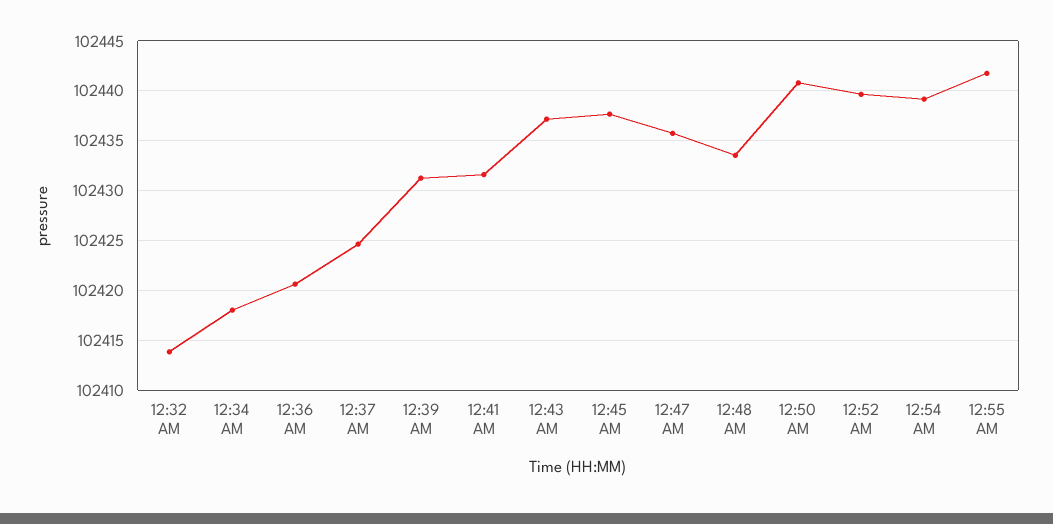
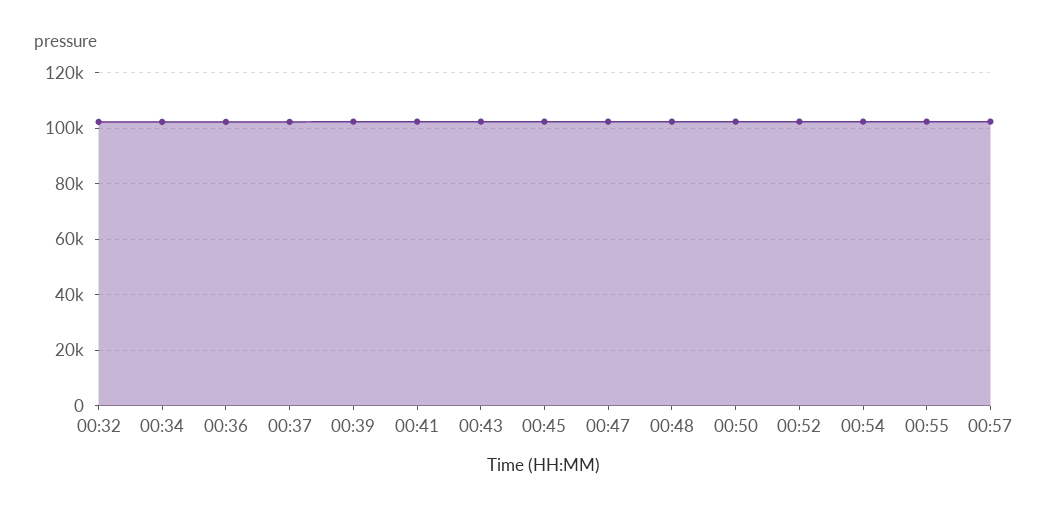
00:57: none -> 102500

